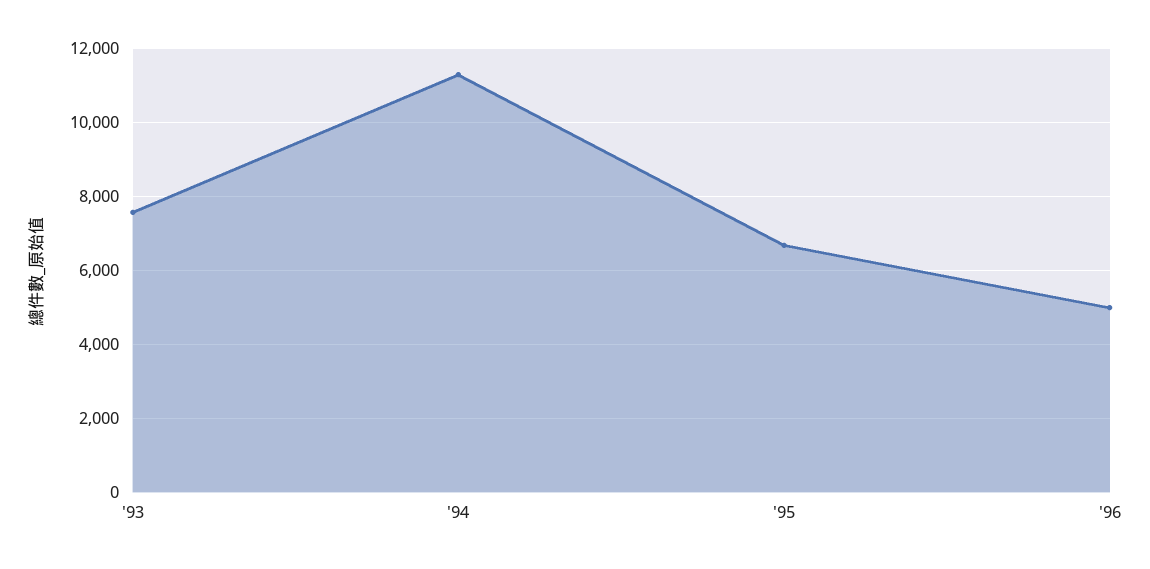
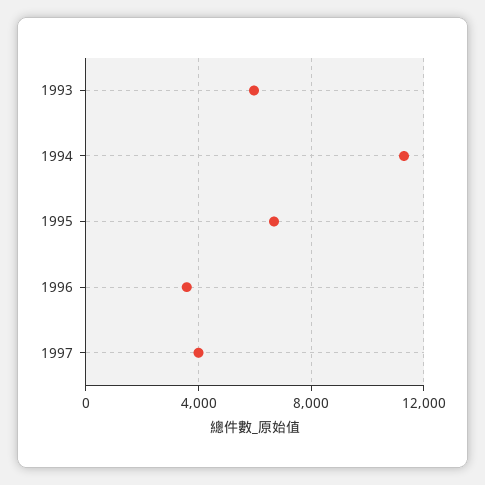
'93: 7600 -> 6000
'96: 5000 -> 3500
1997: none -> 4000

